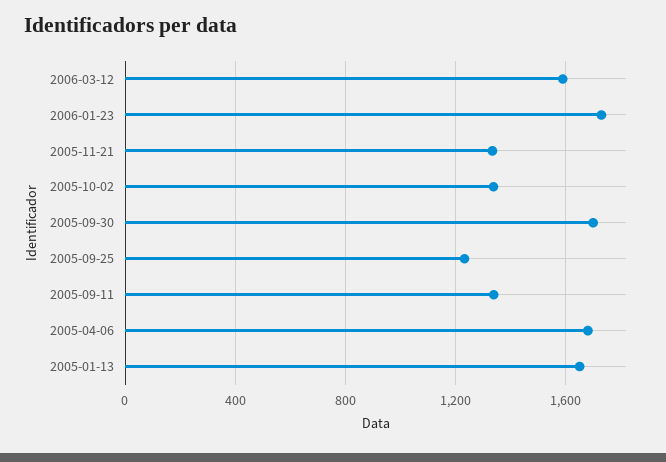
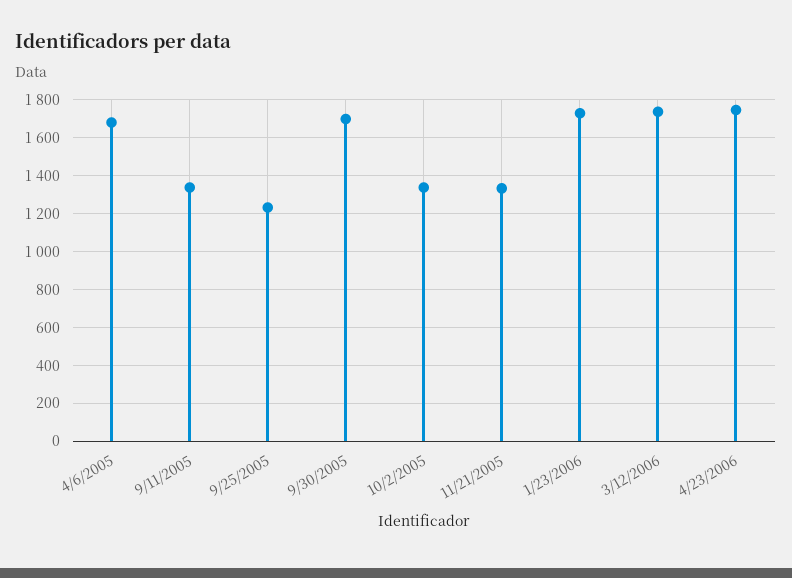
2006-03-12: 1600 -> 1750
2005-01-13: 1650 -> none
4/23/2006: none -> 1750

